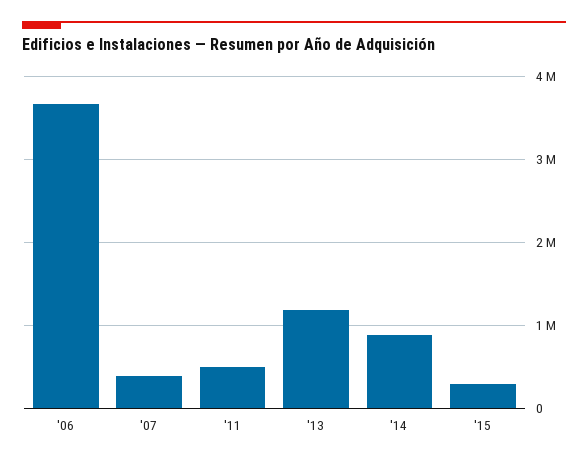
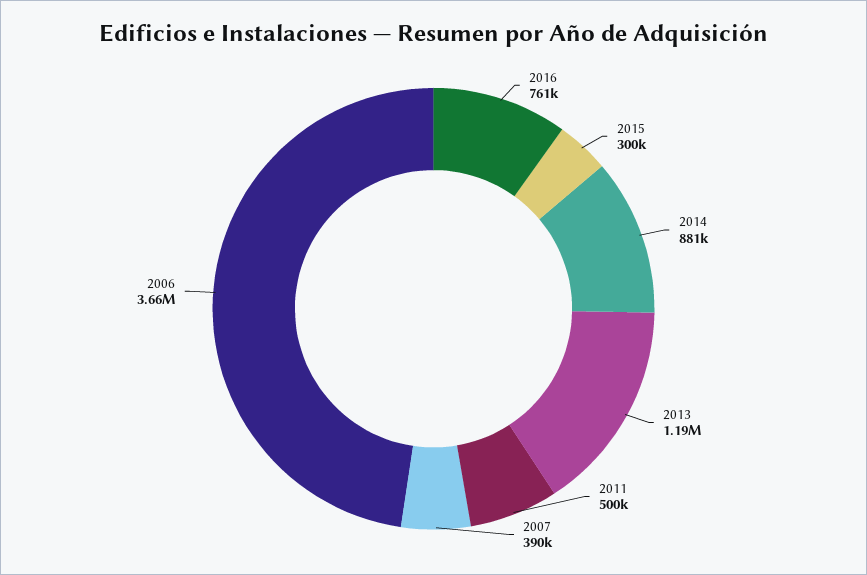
2016: none -> 761000

